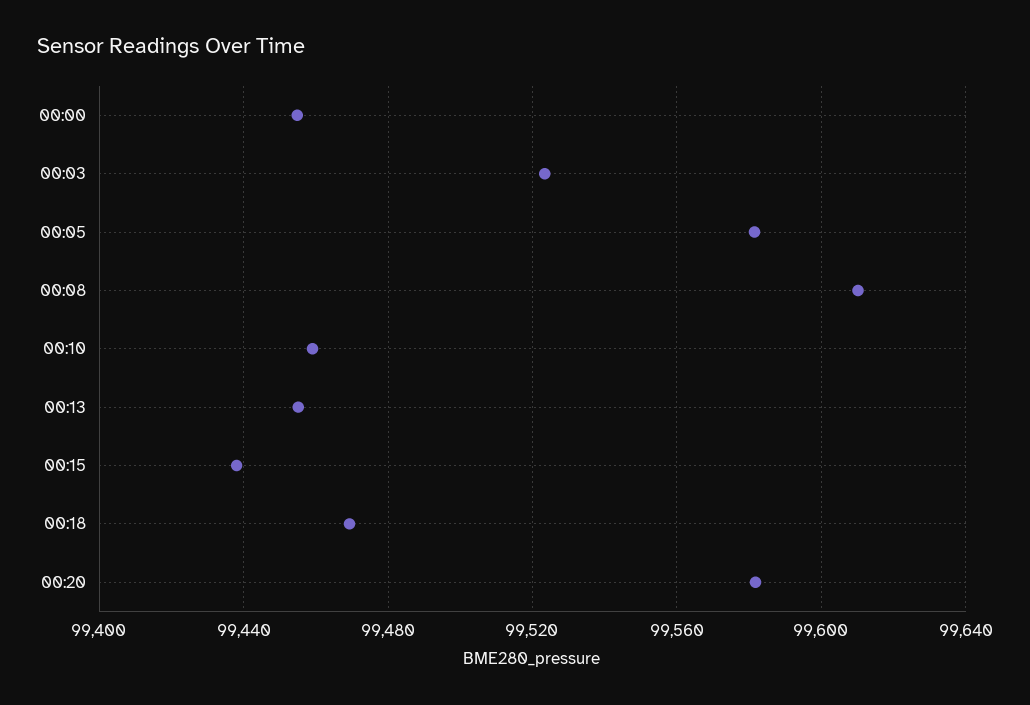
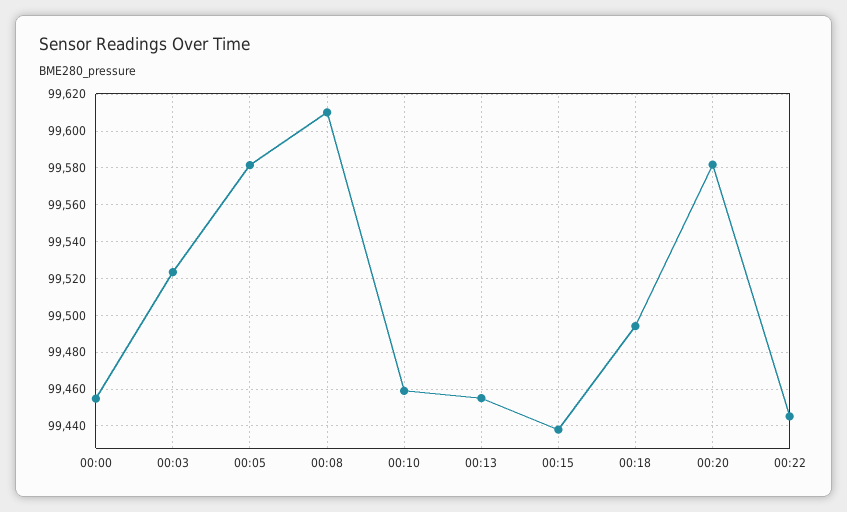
00:18: 99470 -> 99495
00:22: none -> 99445

